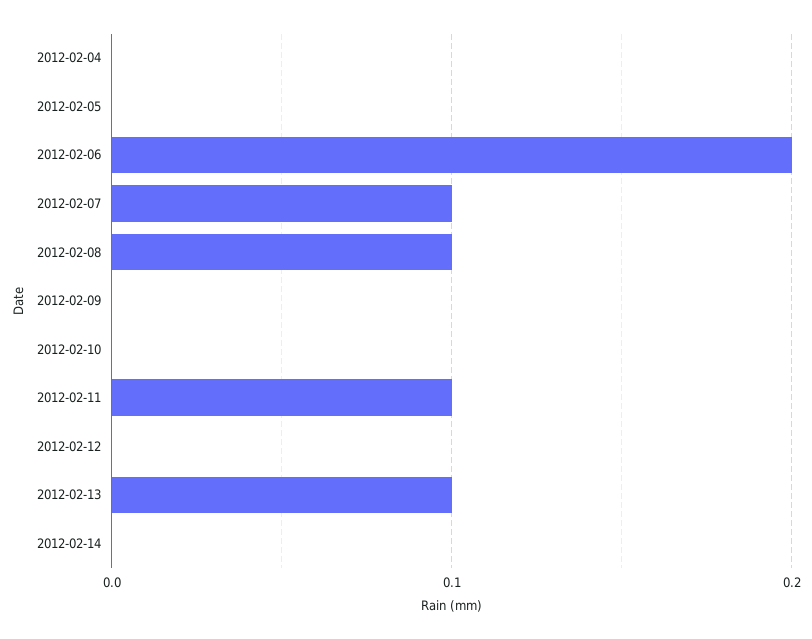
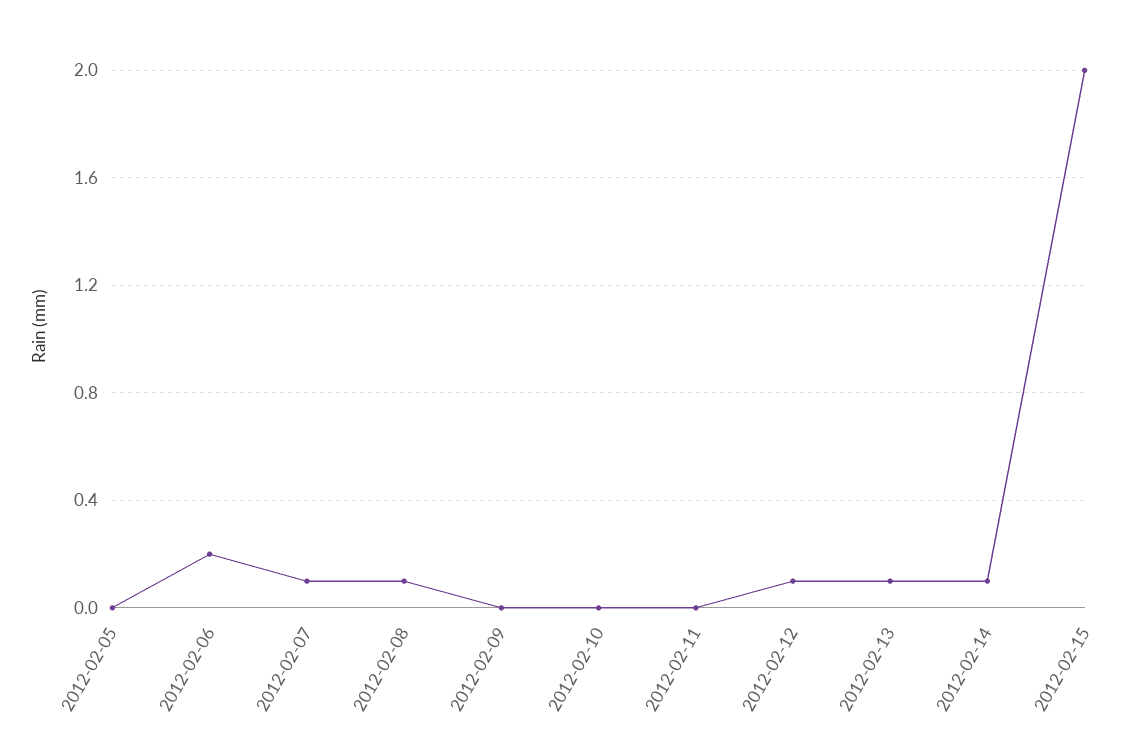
2012-02-04: 0 -> none
2012-02-11: 0.1 -> 0
2012-02-12: 0 -> 0.1
2012-02-14: 0 -> 0.1
2012-02-15: none -> 2

